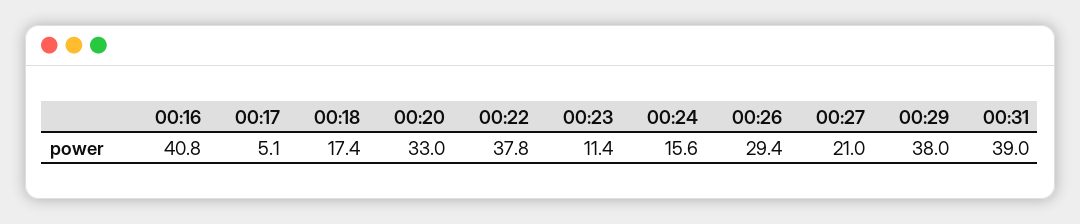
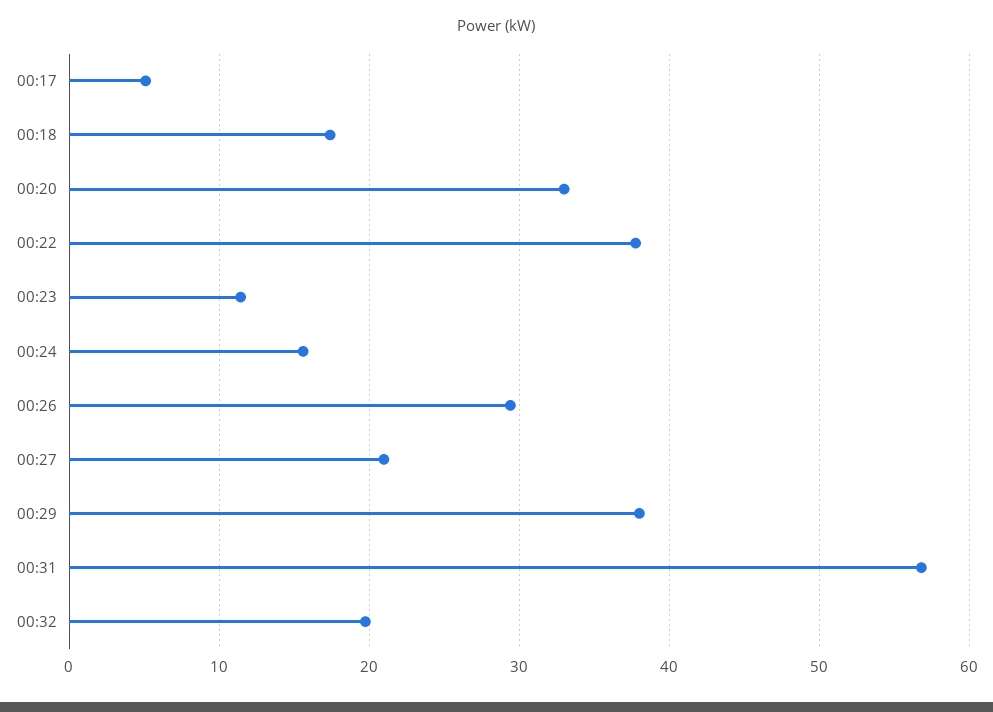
00:16: 40.8 -> none
00:31: 39 -> 57
00:32: none -> 20

